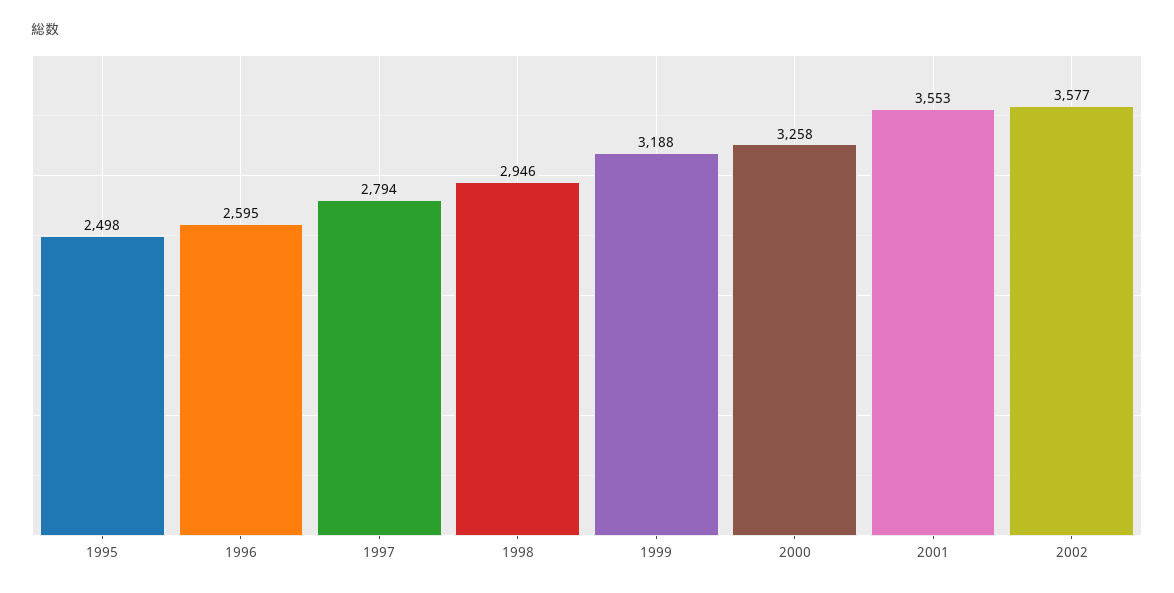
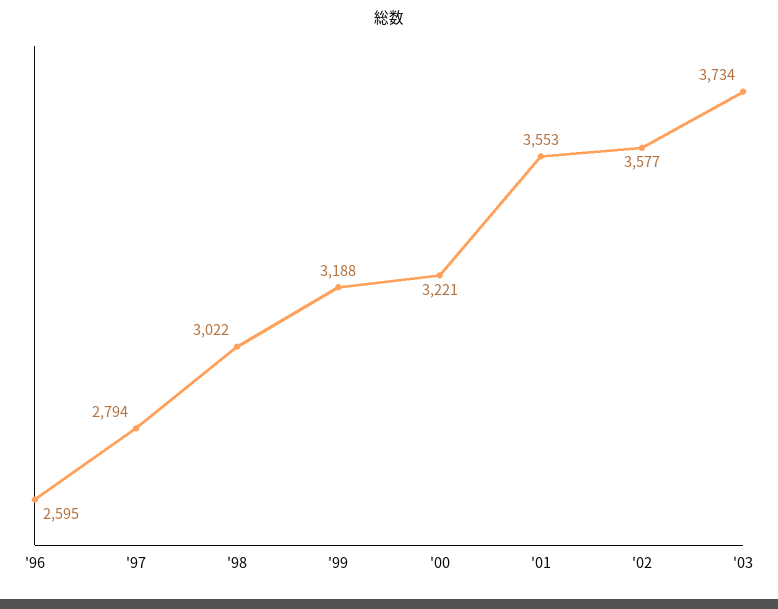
1995: 2498 -> none
1998: 2946 -> 3022
2000: 3258 -> 3221
'03: none -> 3734

